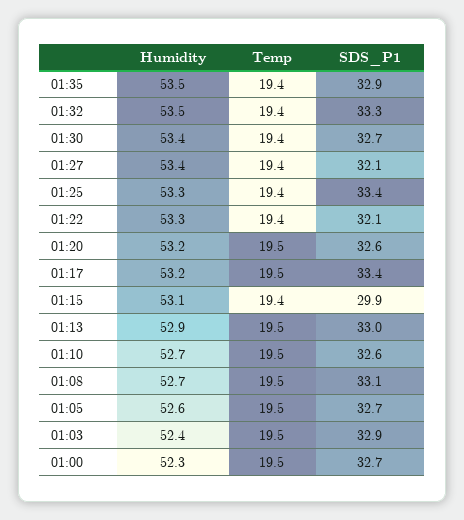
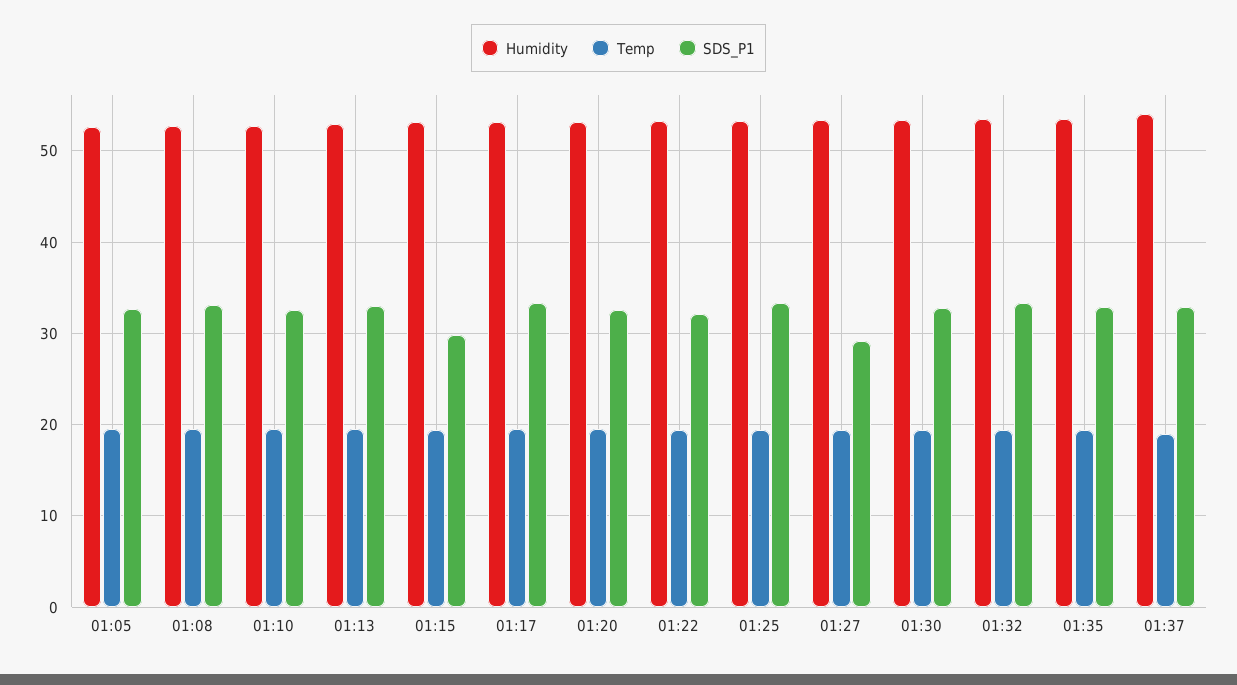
SDS_P1, 01:27: 32.1 -> 29
Humidity, 01:03: 52.4 -> none
Temp, 01:03: 19.5 -> none
SDS_P1, 01:03: 32.9 -> none
Humidity, 01:00: 52.3 -> none
Temp, 01:00: 19.5 -> none
SDS_P1, 01:00: 32.7 -> none
Humidity, 01:37: none -> 54
Temp, 01:37: none -> 19
SDS_P1, 01:37: none -> 33

